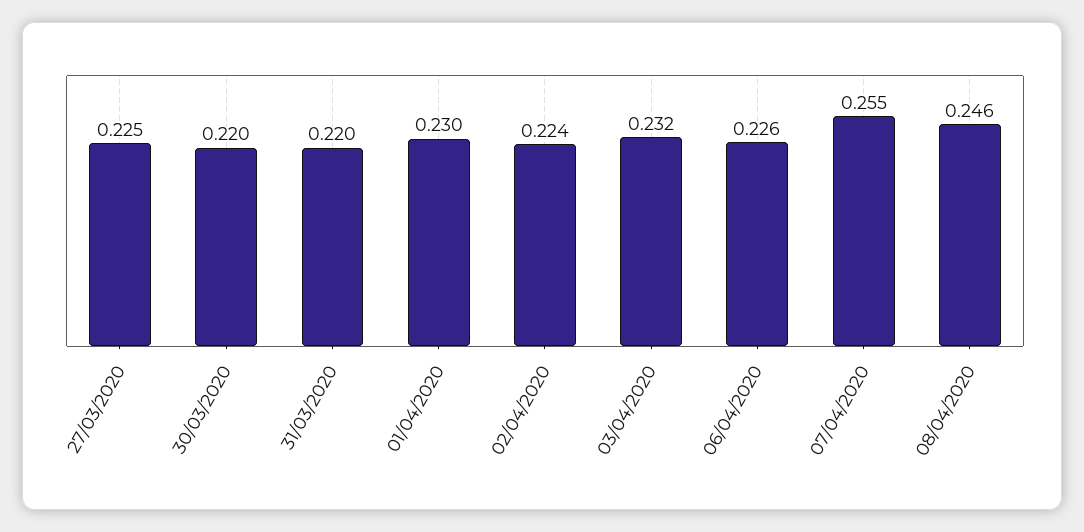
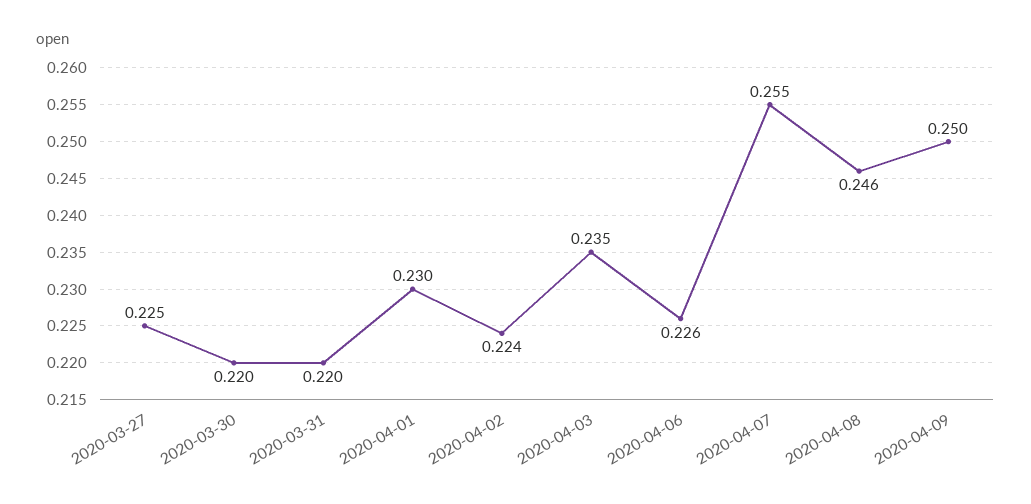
03/04/2020: 0.232 -> 0.235
2020-04-09: none -> 0.25

